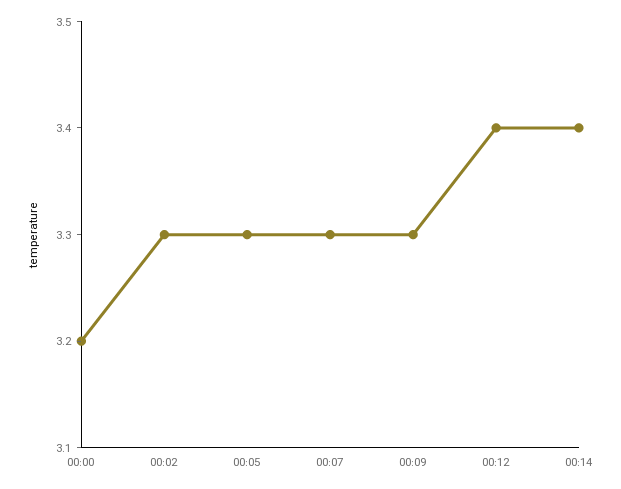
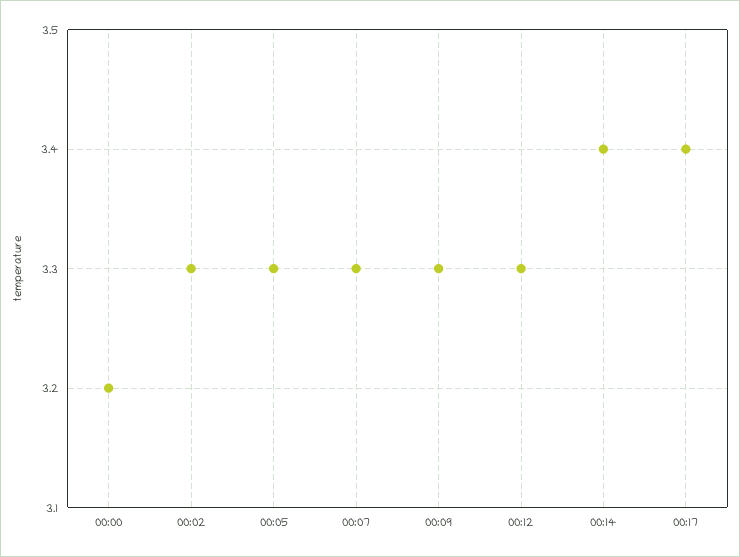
00:12: 3.4 -> 3.3
00:17: none -> 3.4

